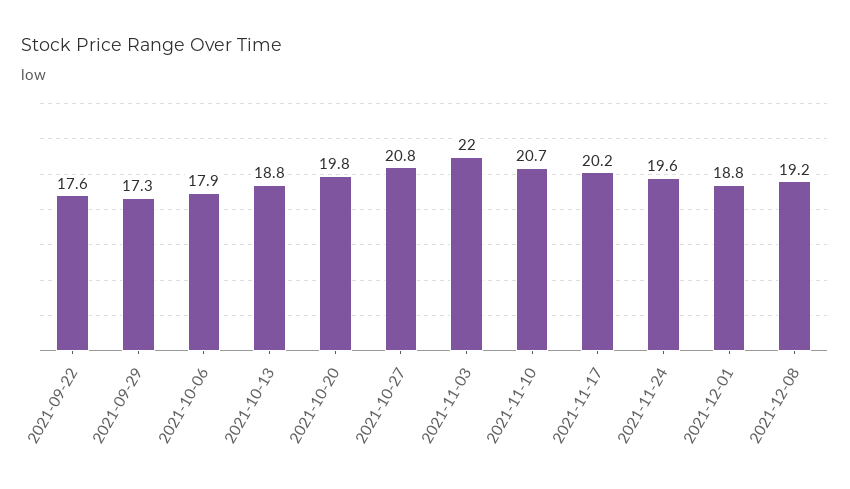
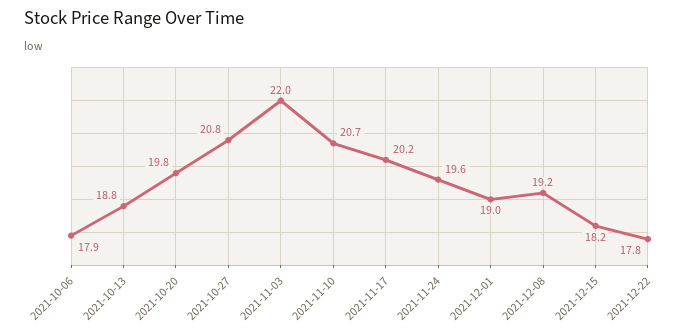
2021-09-22: 17.6 -> none
2021-09-29: 17.3 -> none
2021-12-01: 18.8 -> 19
2021-12-15: none -> 18.2
2021-12-22: none -> 17.8

